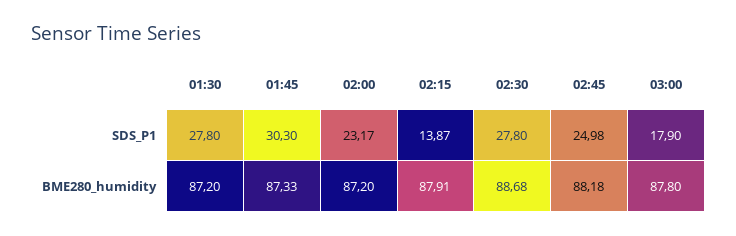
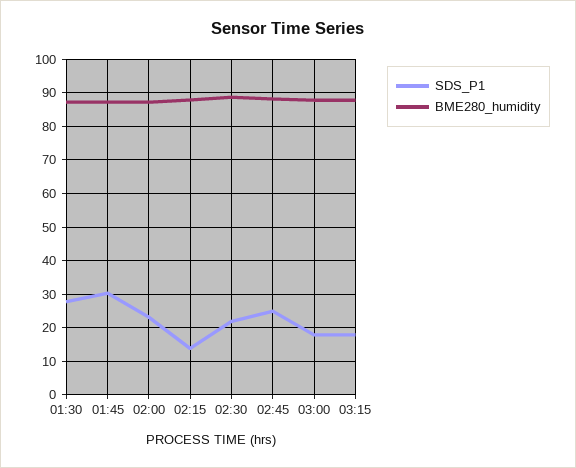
SDS_P1, 02:30: 27.8 -> 22
SDS_P1, 03:15: none -> 18
BME280_humidity, 03:15: none -> 88

